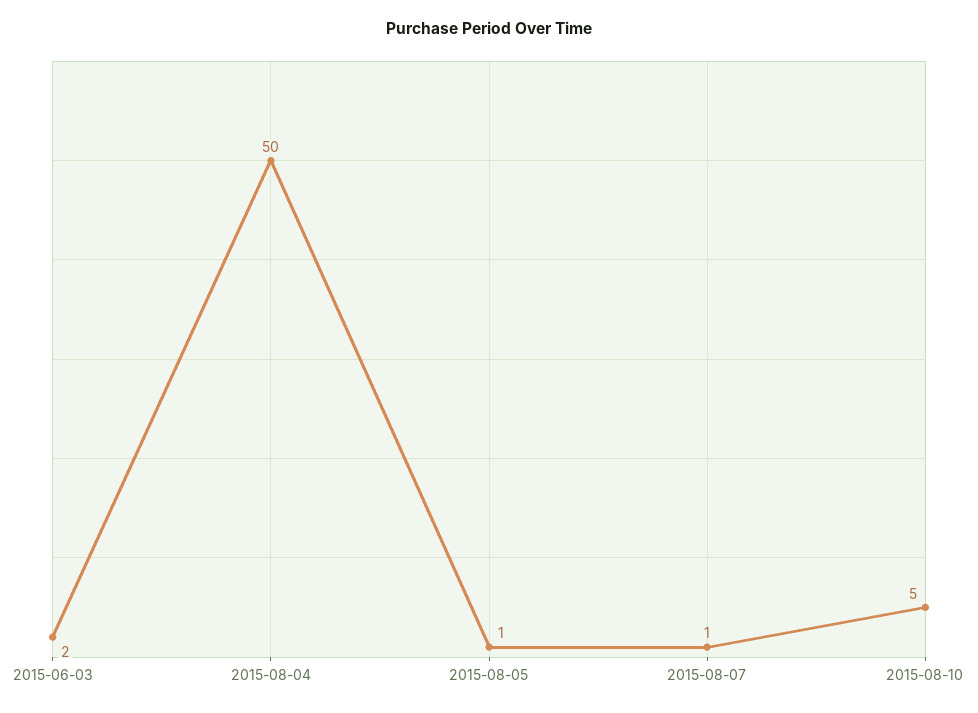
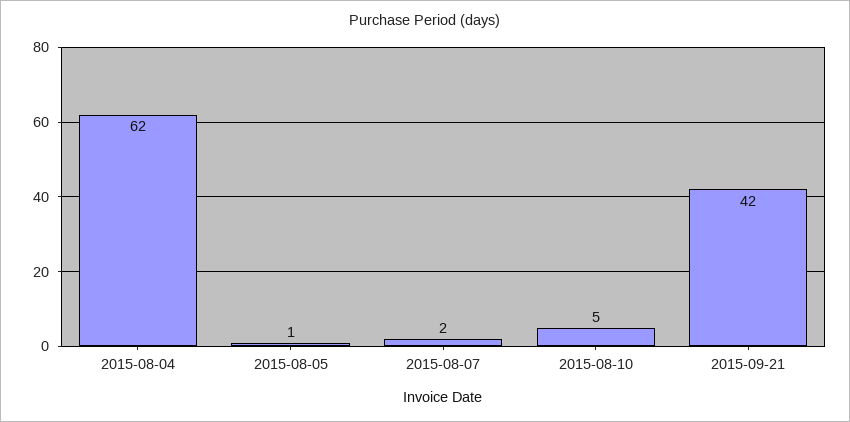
2015-06-03: 2 -> none
2015-08-04: 50 -> 62
2015-08-07: 1 -> 2
2015-09-21: none -> 42

